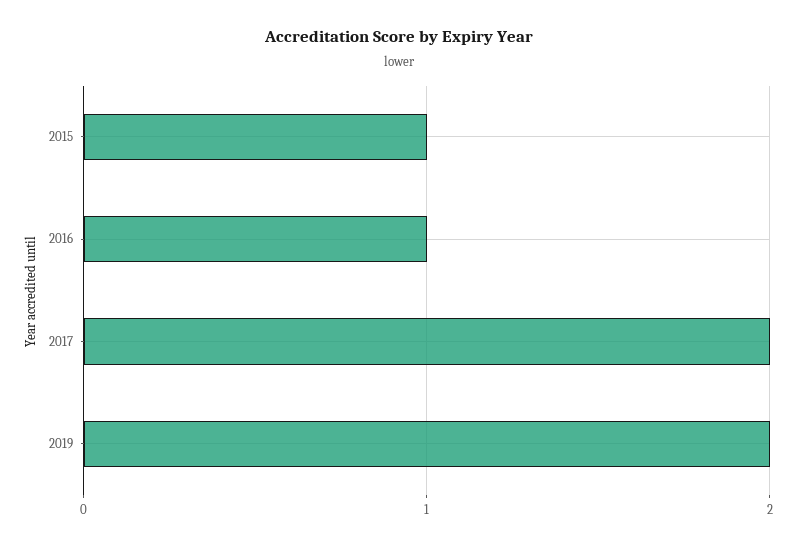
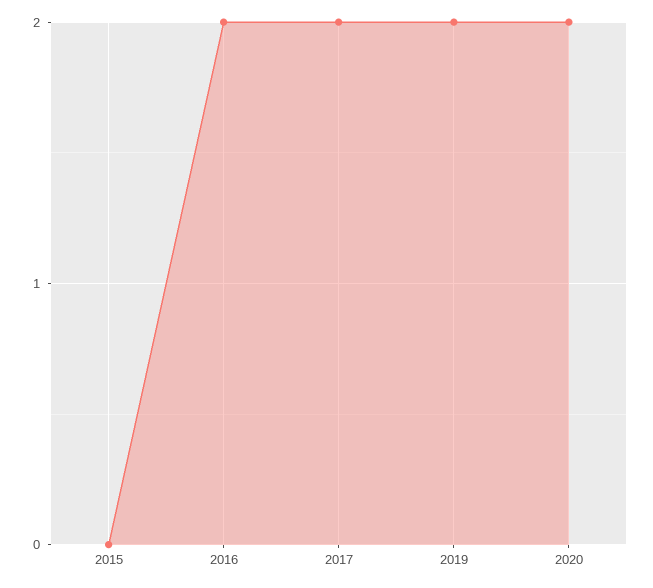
2015: 1 -> 0
2016: 1 -> 2
2020: none -> 2

